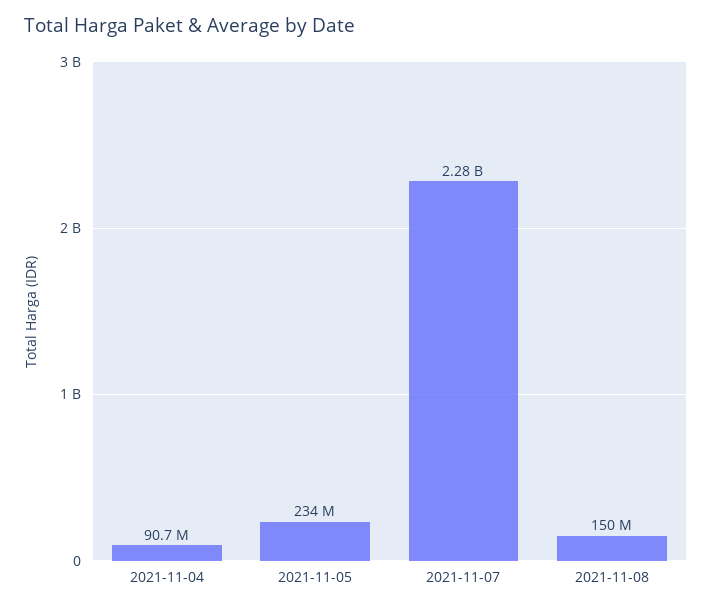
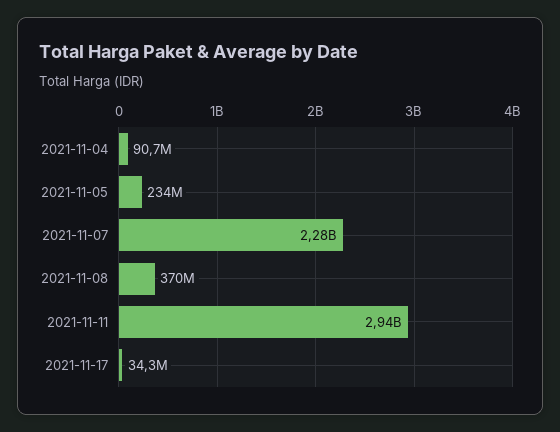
2021-11-08: 150000000 -> 370000000
2021-11-11: none -> 2940000000
2021-11-17: none -> 34300000

